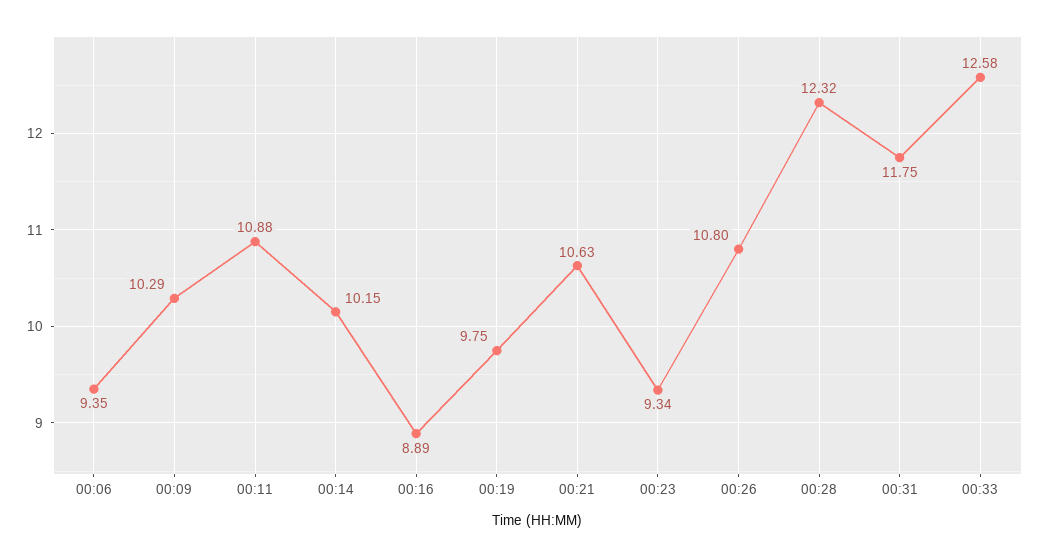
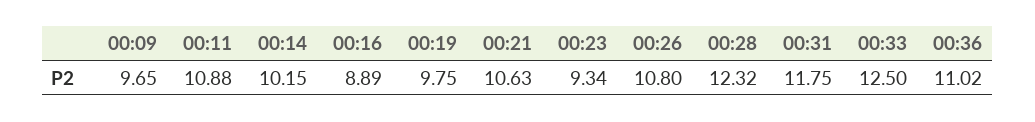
00:06: 9.35 -> none
00:09: 10.29 -> 9.65
00:33: 12.58 -> 12.5
00:36: none -> 11.02

